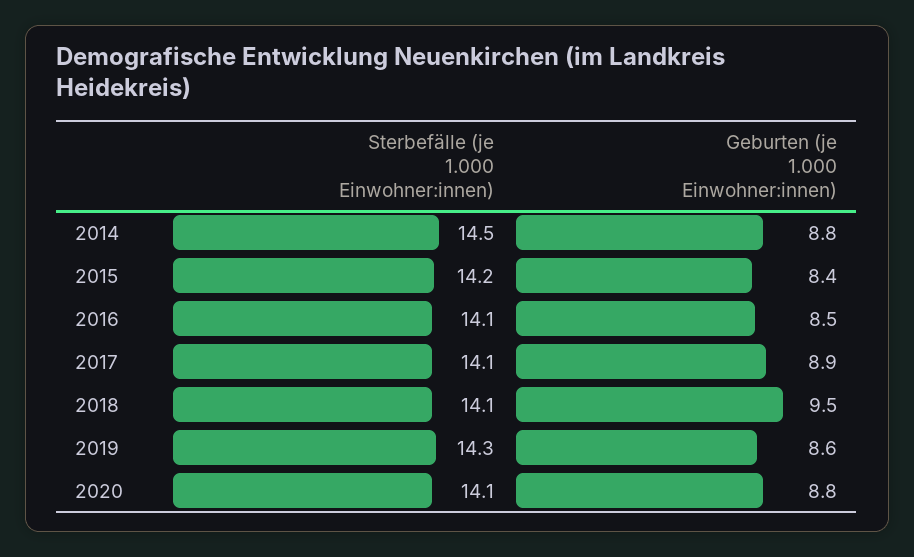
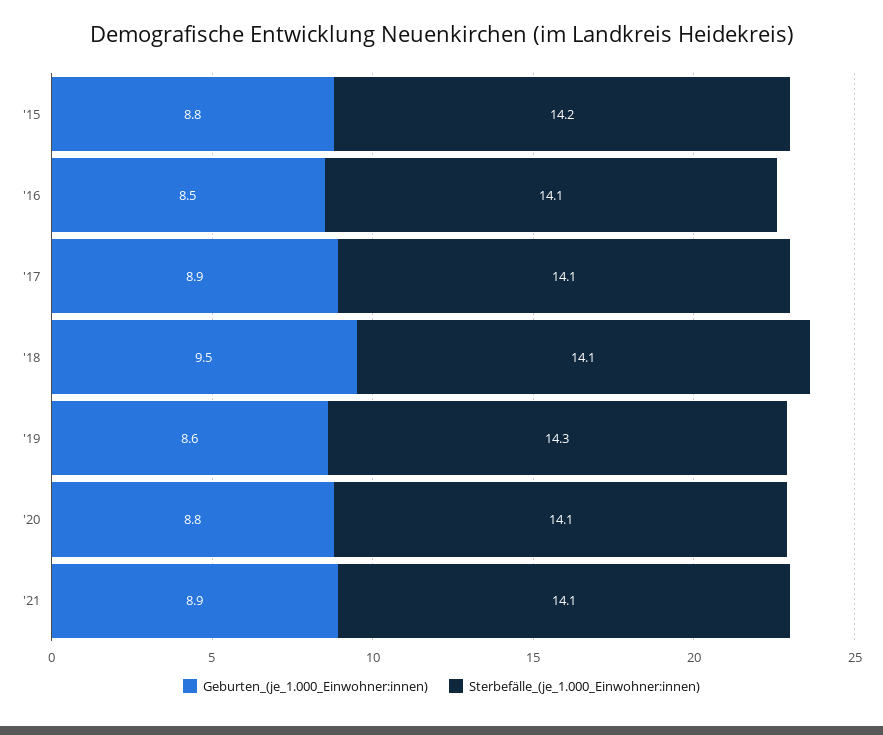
Sterbefälle (je 1.000 Einwohner:innen), 2014: 14.5 -> none
Geburten (je 1.000 Einwohner:innen), 2014: 8.8 -> none
Geburten (je 1.000 Einwohner:innen), 2015: 8.4 -> 8.8
Geburten (je 1.000 Einwohner:innen), '21: none -> 8.9
Sterbefälle (je 1.000 Einwohner:innen), '21: none -> 14.1

